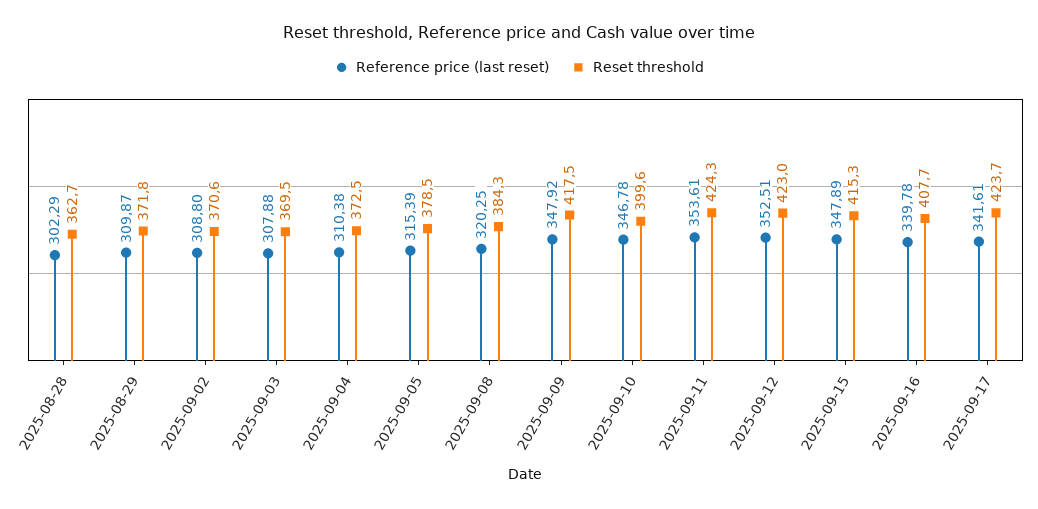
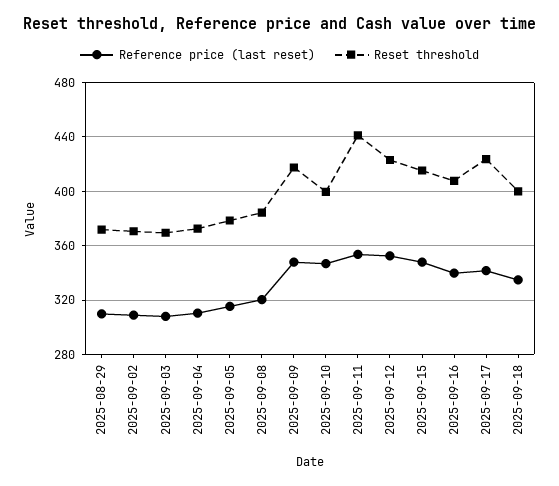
Reference price (last reset), 2025-08-28: 302.29 -> none
Reset threshold, 2025-08-28: 362.7 -> none
Reset threshold, 2025-09-11: 424.3 -> 440
Reference price (last reset), 2025-09-18: none -> 335
Reset threshold, 2025-09-18: none -> 400

